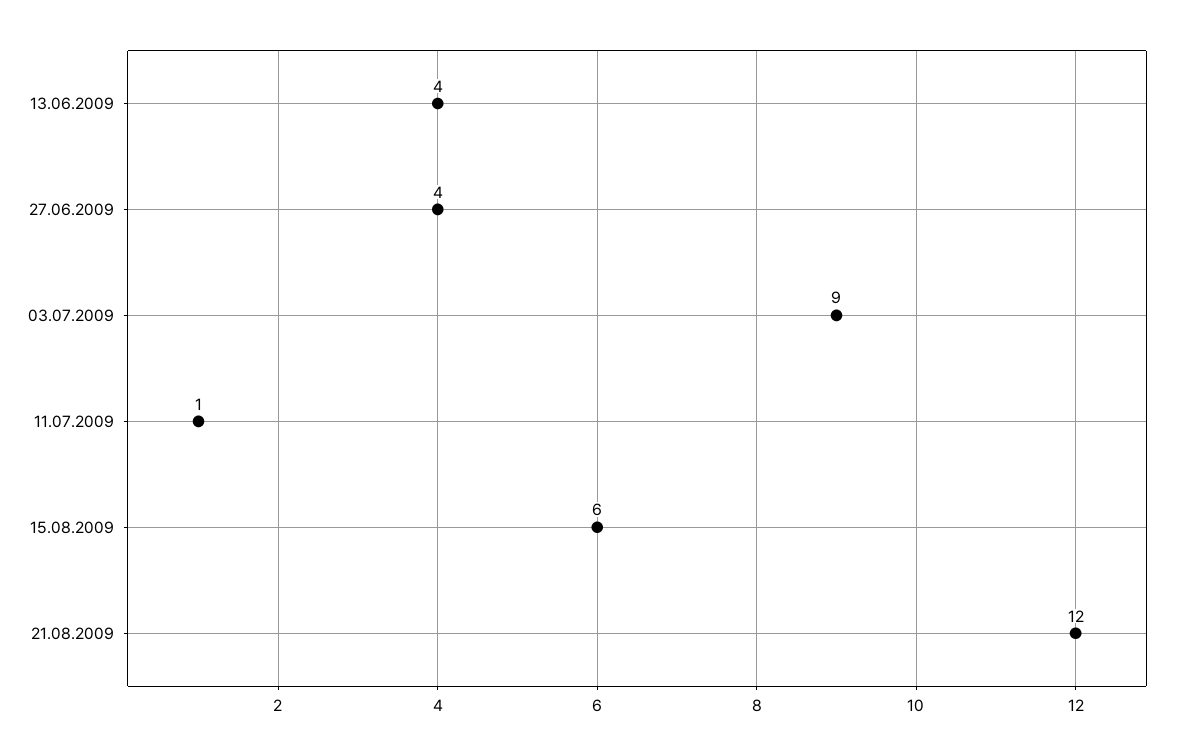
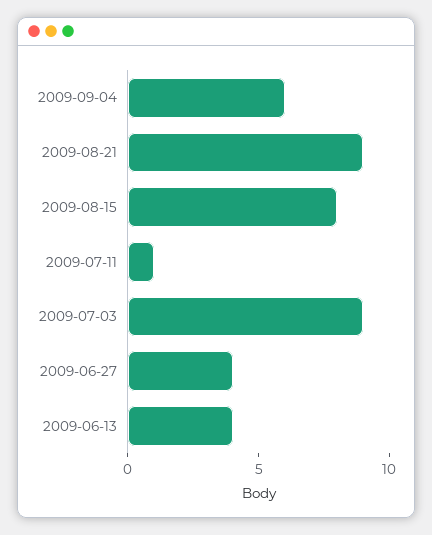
15.08.2009: 6 -> 8
21.08.2009: 12 -> 9
2009-09-04: none -> 6

